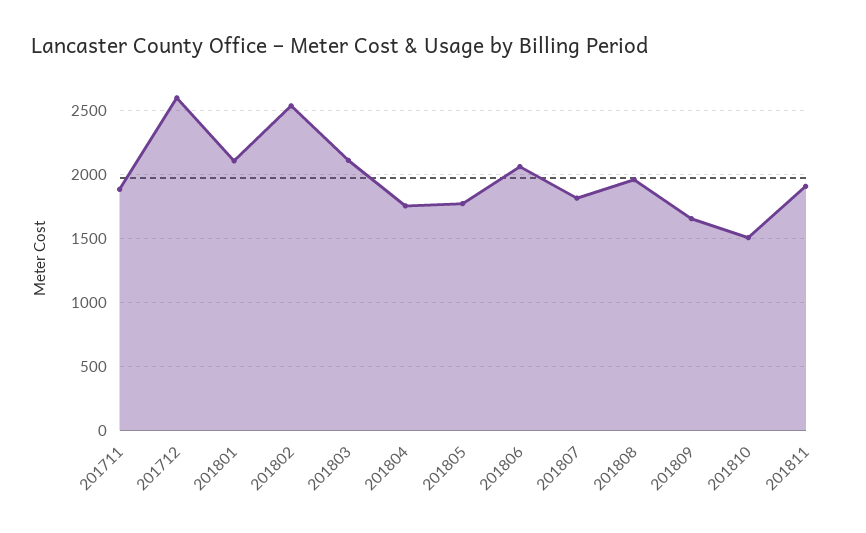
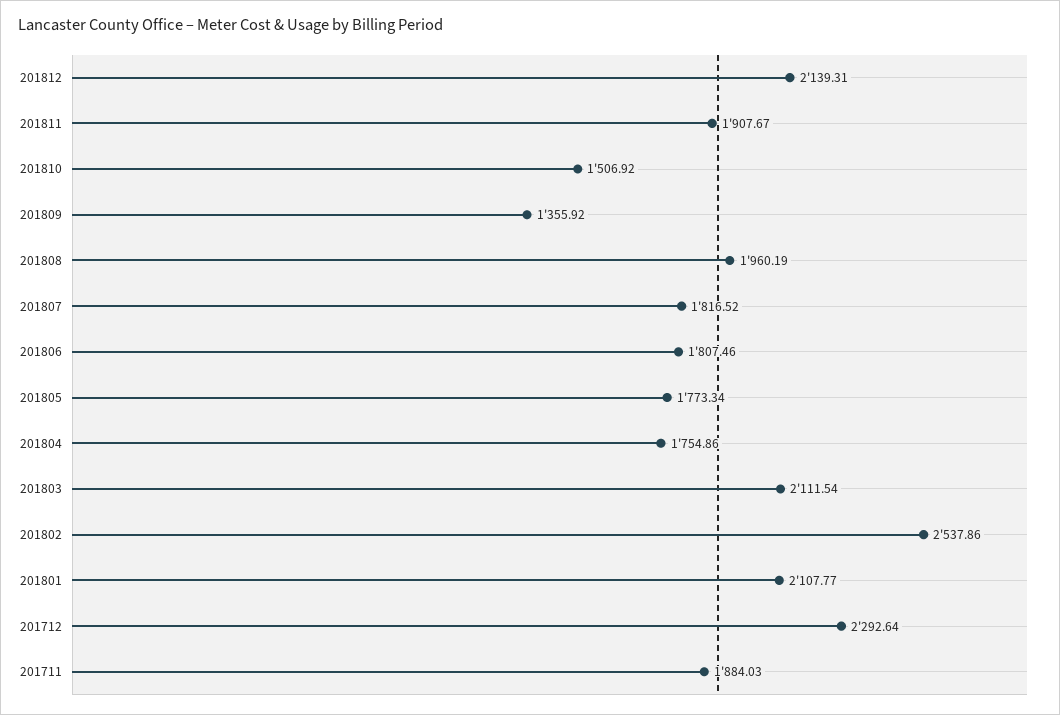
201712: 2600 -> 2292.64
201806: 2050 -> 1807.46
201809: 1650 -> 1355.92
201812: none -> 2139.31

